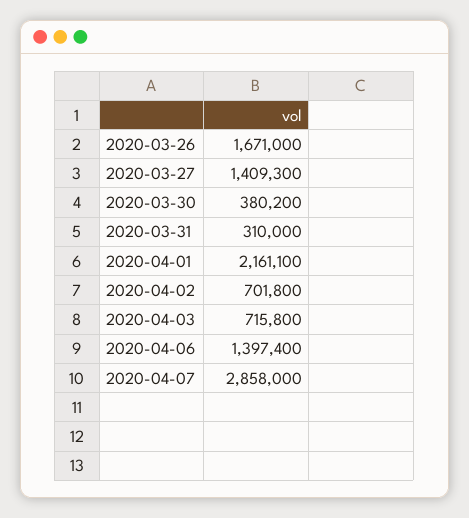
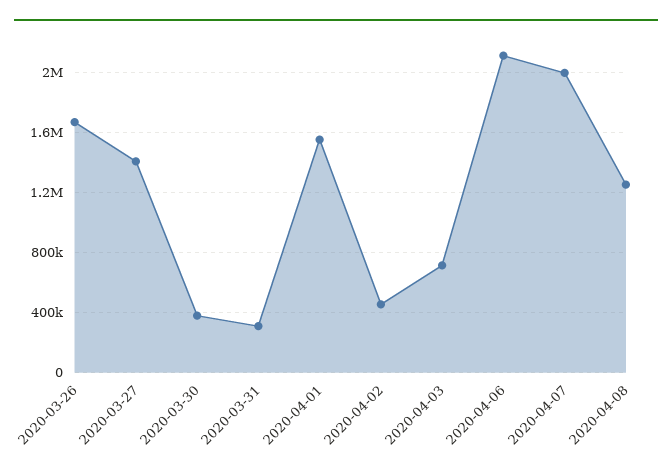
2020-04-01: 2161100 -> 1550000
2020-04-02: 701800 -> 450000
2020-04-06: 1397400 -> 2100000
2020-04-07: 2858000 -> 2000000
2020-04-08: none -> 1250000

